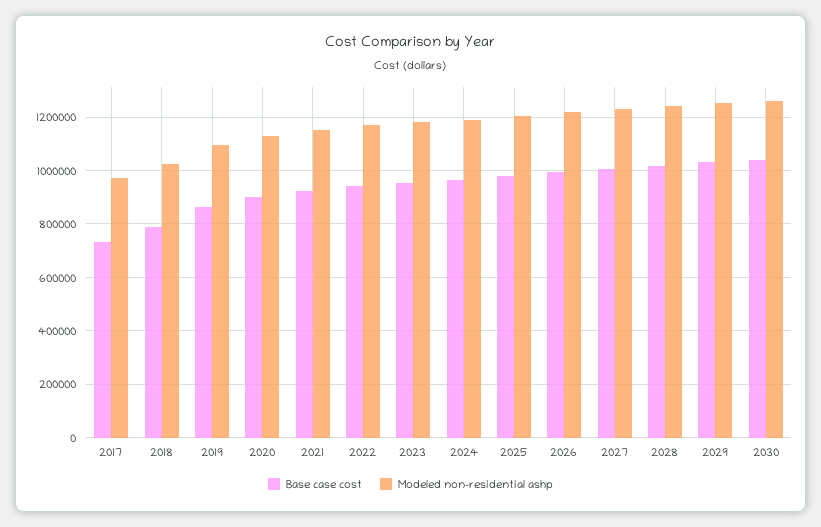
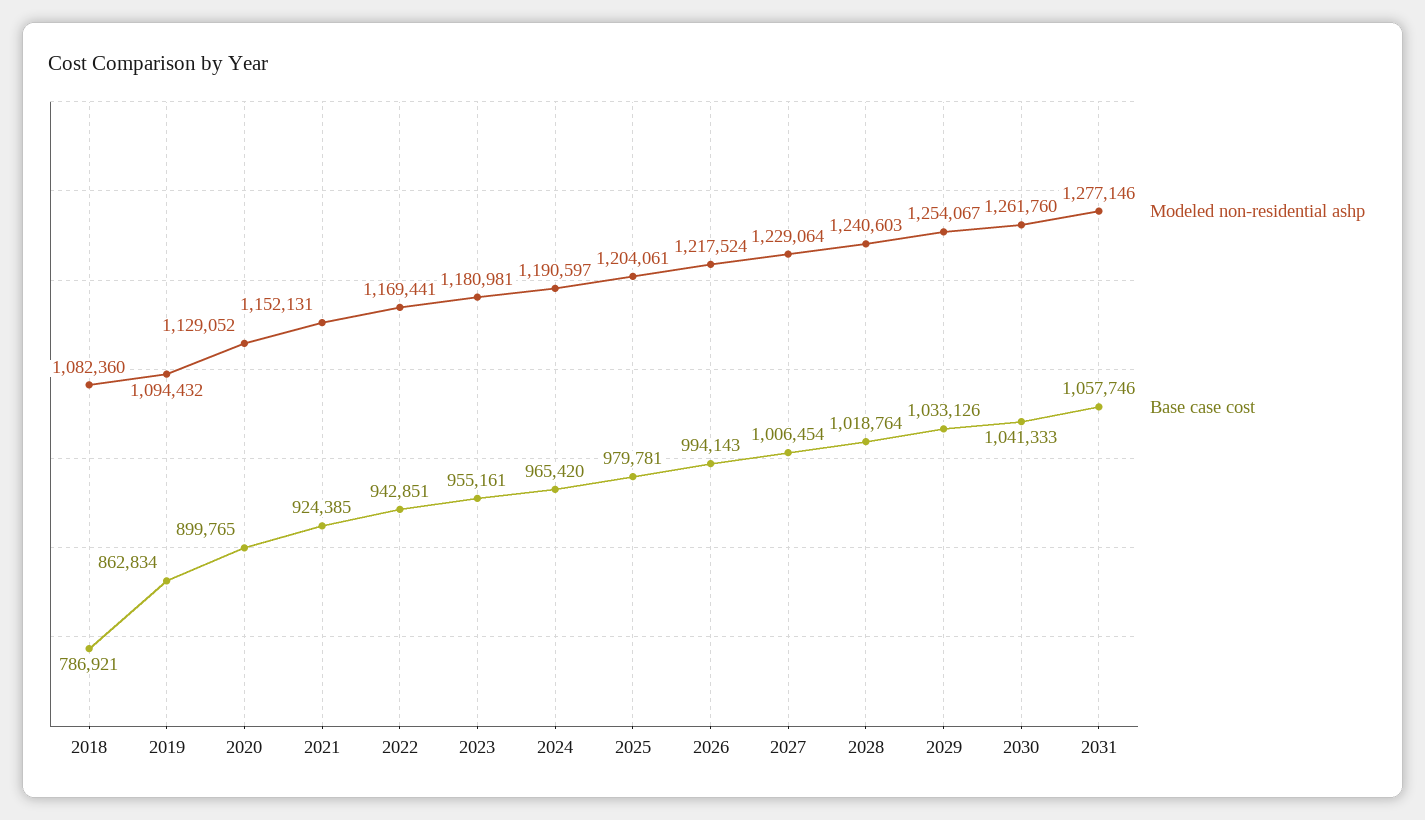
Base case cost, 2017: 725000 -> none
Modeled non-residential ashp, 2017: 975000 -> none
Modeled non-residential ashp, 2018: 1025000 -> 1082360
Modeled non-residential ashp, 2031: none -> 1277146
Base case cost, 2031: none -> 1057746

